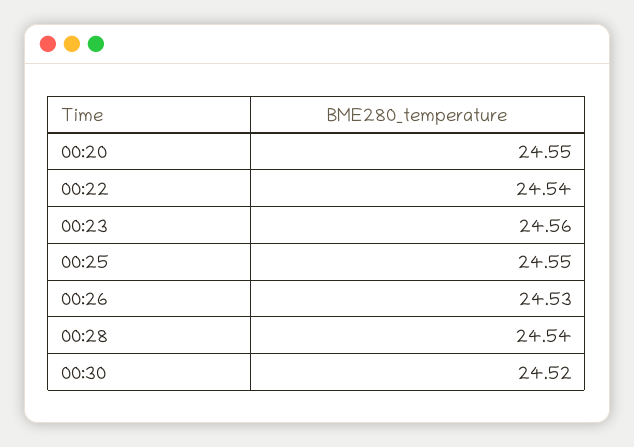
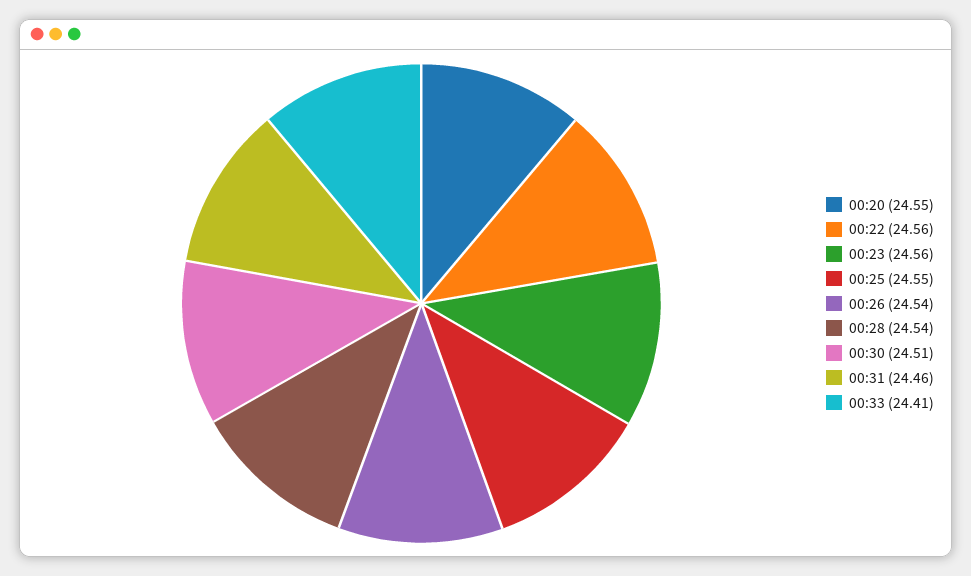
00:22: 24.54 -> 24.56
00:26: 24.53 -> 24.54
00:30: 24.52 -> 24.51
00:31: none -> 24.46
00:33: none -> 24.41

